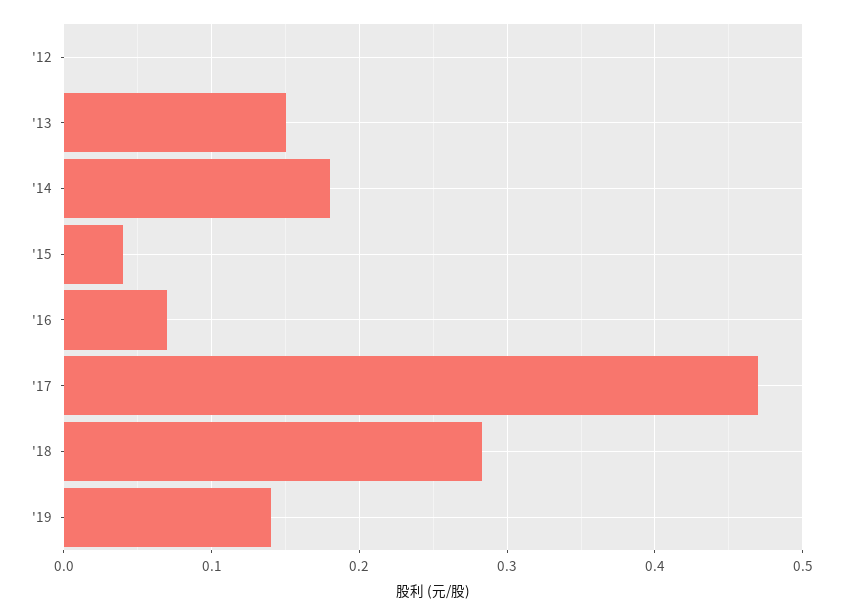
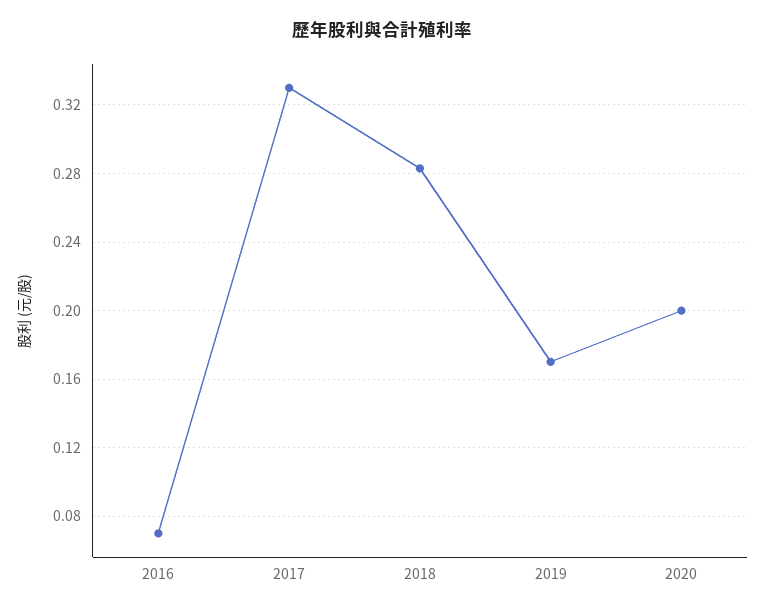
'12: 0 -> none
'13: 0.15 -> none
'14: 0.18 -> none
'15: 0.04 -> none
'17: 0.47 -> 0.33
'19: 0.14 -> 0.17
2020: none -> 0.2

